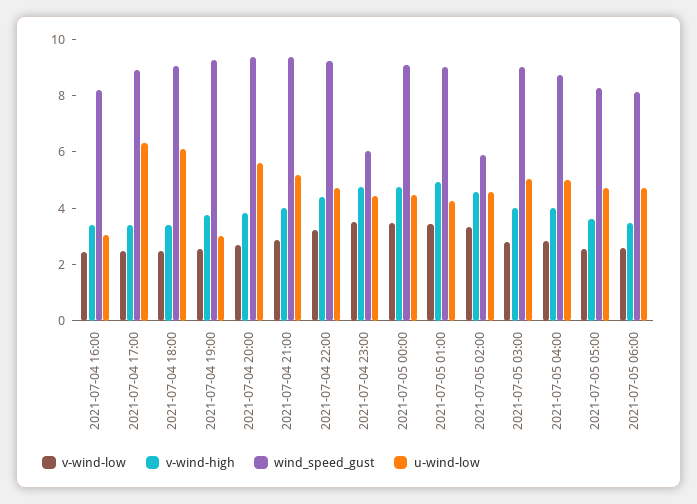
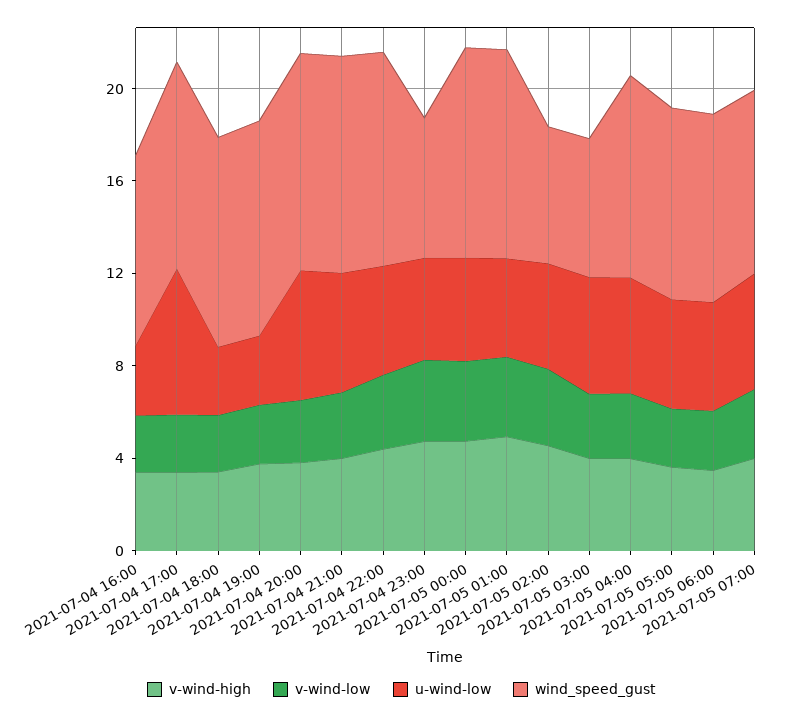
u-wind-low, 2021-07-04 18:00: 6 -> 3
wind_speed_gust, 2021-07-05 03:00: 9 -> 6
v-wind-high, 2021-07-05 07:00: none -> 4
v-wind-low, 2021-07-05 07:00: none -> 3
u-wind-low, 2021-07-05 07:00: none -> 5
wind_speed_gust, 2021-07-05 07:00: none -> 8

